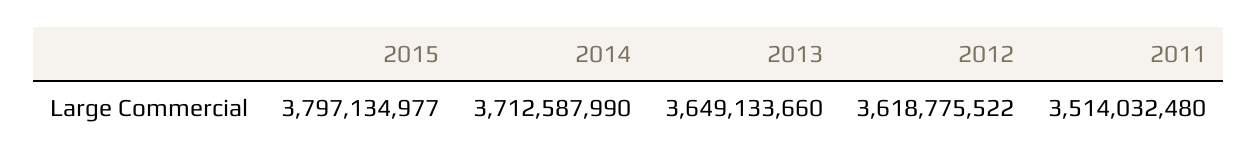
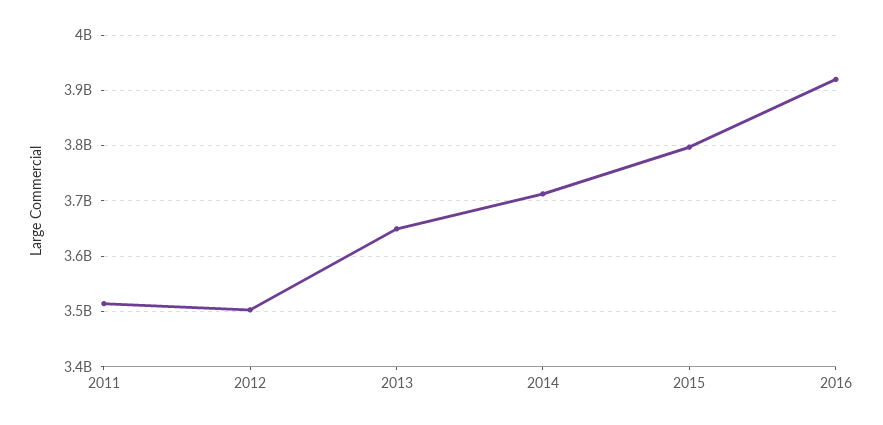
2012: 3618775522 -> 3500000000
2016: none -> 3920000000

